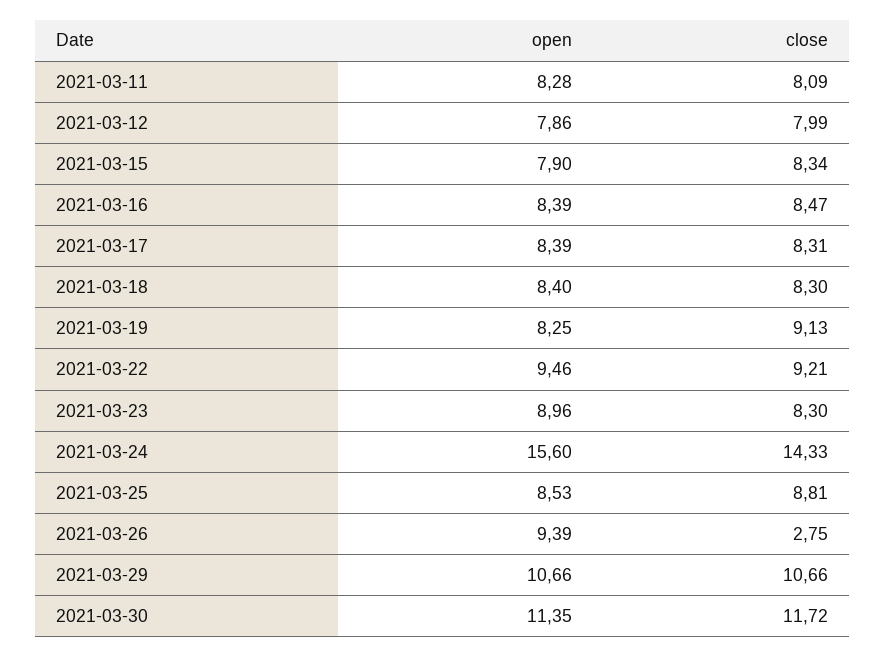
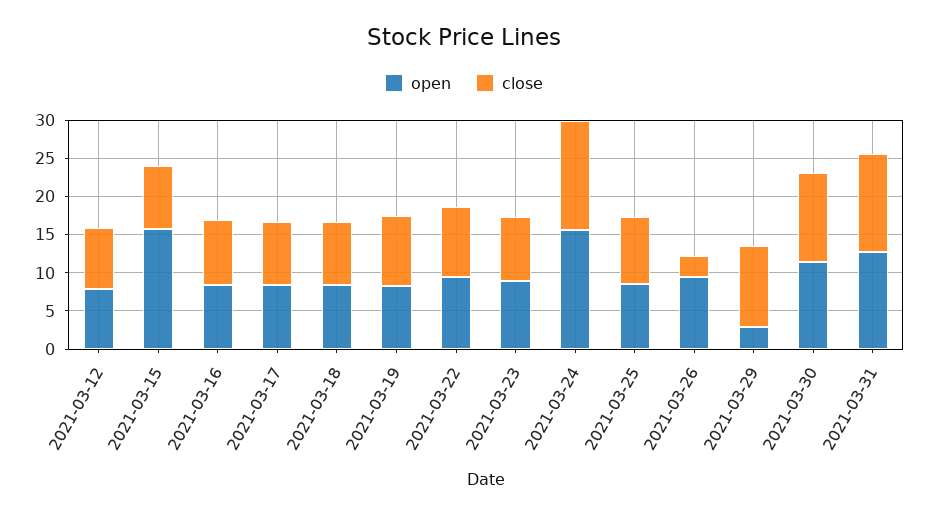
open, 2021-03-11: 8.28 -> none
close, 2021-03-11: 8.09 -> none
open, 2021-03-15: 7.9 -> 15
open, 2021-03-29: 10.66 -> 2.5
open, 2021-03-31: none -> 12.5
close, 2021-03-31: none -> 12.5

